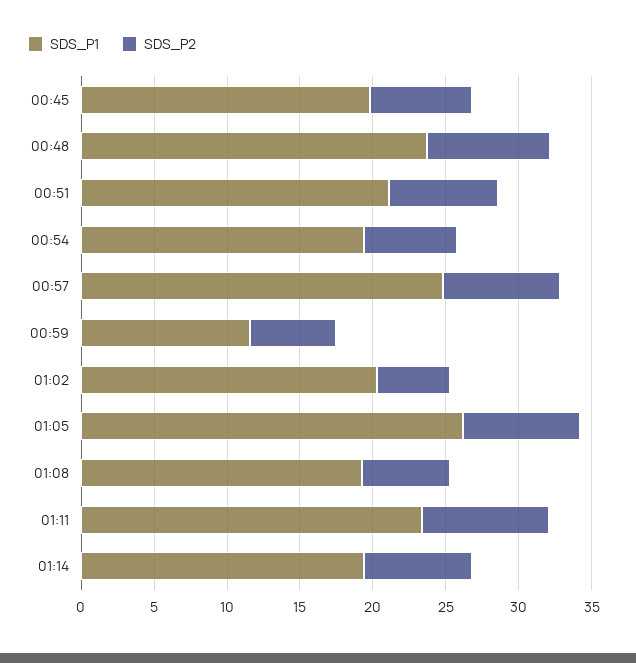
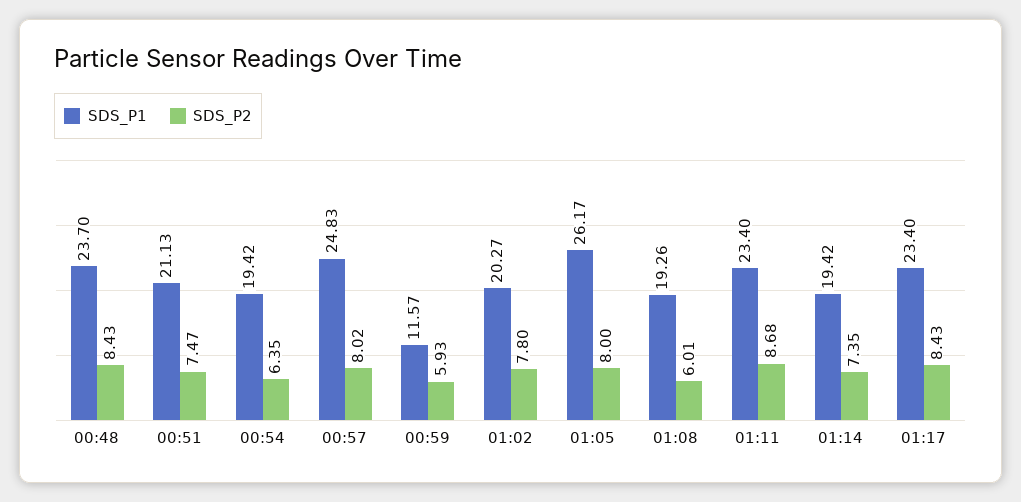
SDS_P1, 00:45: 20 -> none
SDS_P2, 00:45: 7 -> none
SDS_P2, 01:02: 5 -> 7.8
SDS_P1, 01:17: none -> 23.4
SDS_P2, 01:17: none -> 8.43

